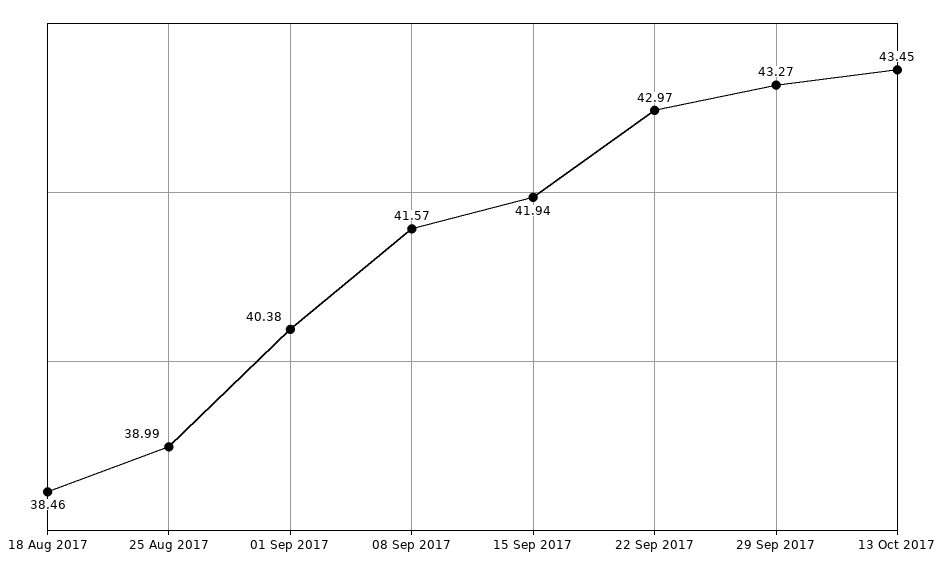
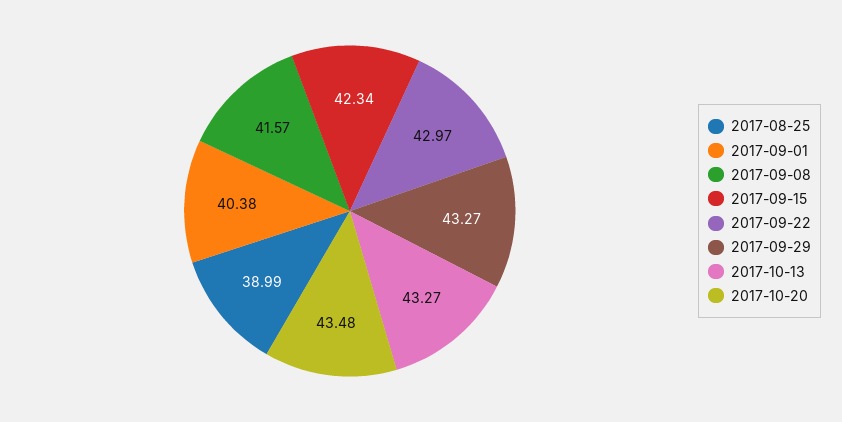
18 Aug 2017: 38.46 -> none
15 Sep 2017: 41.94 -> 42.34
13 Oct 2017: 43.45 -> 43.27
2017-10-20: none -> 43.48

